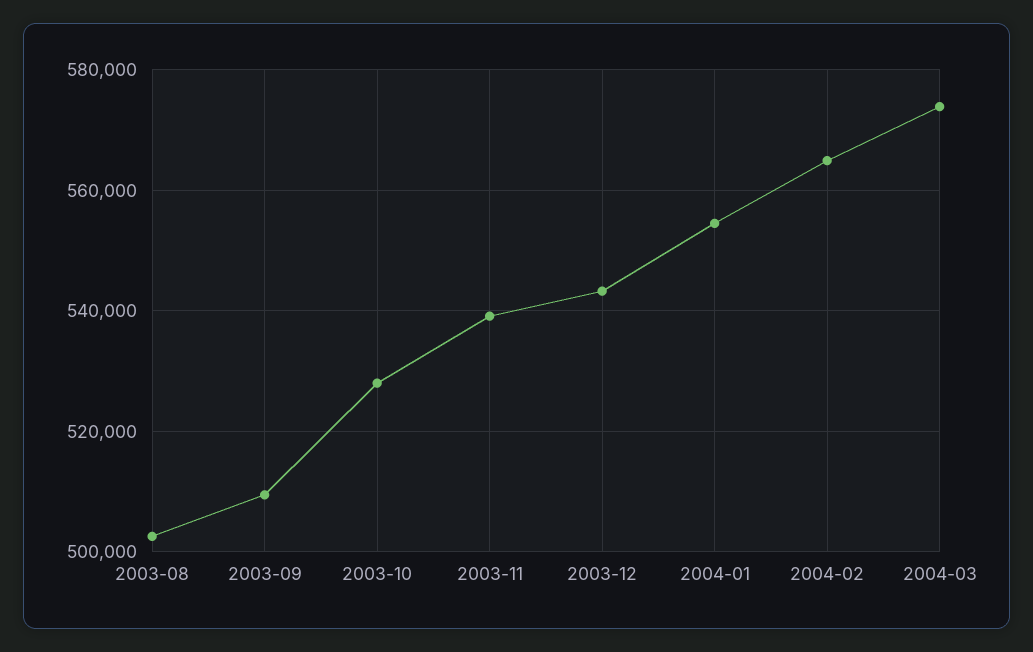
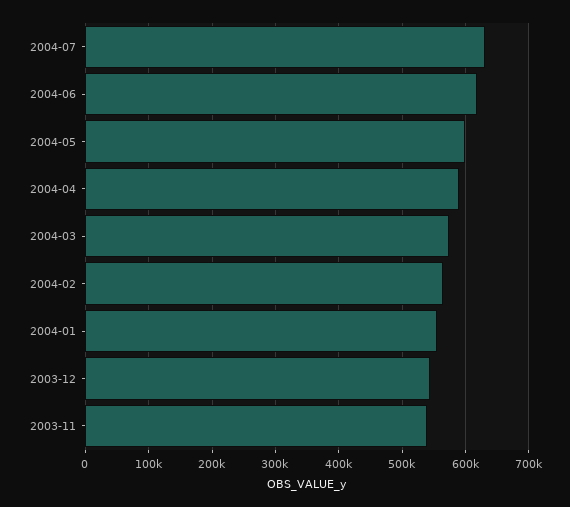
2003-08: 502000 -> none
2003-09: 510000 -> none
2003-10: 528000 -> none
2004-07: none -> 630000
2004-06: none -> 620000
2004-05: none -> 600000
2004-04: none -> 590000

